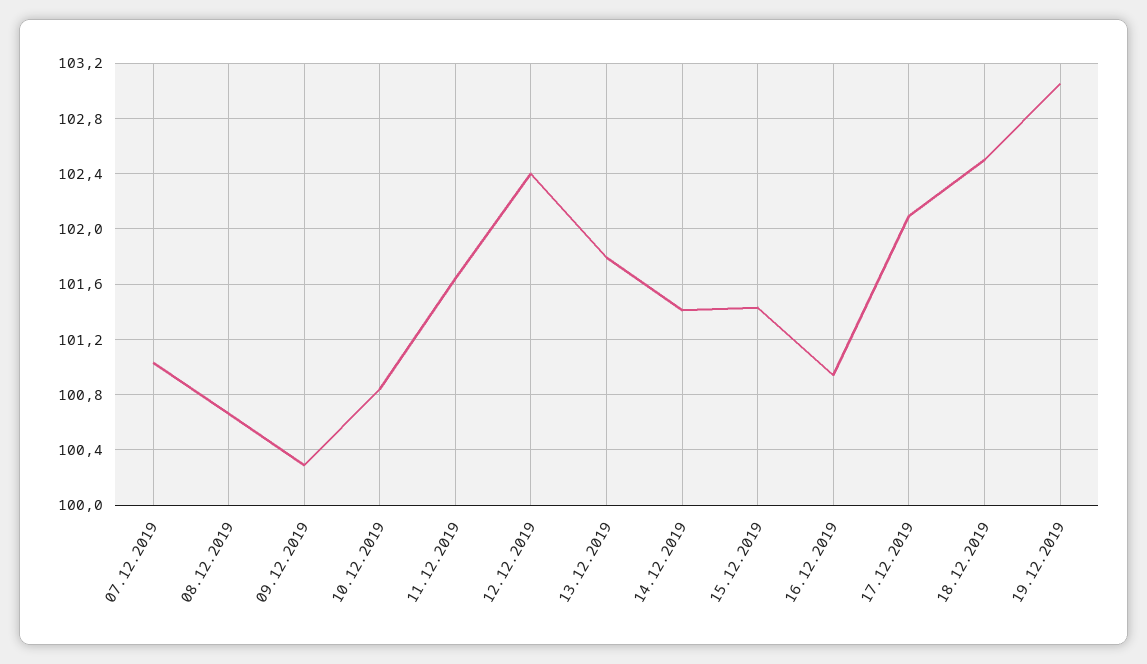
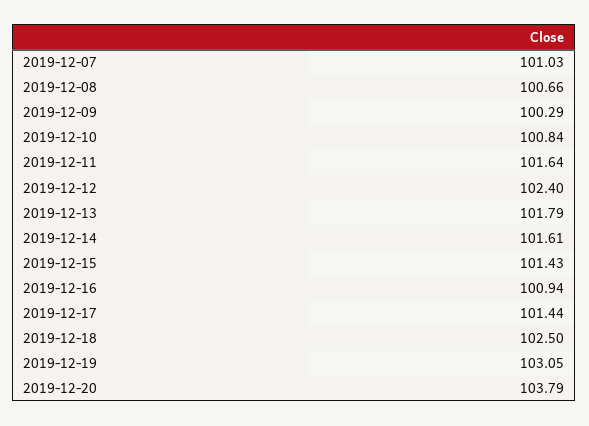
14.12.2019: 101.4 -> 101.61
17.12.2019: 102.1 -> 101.44
2019-12-20: none -> 103.79

